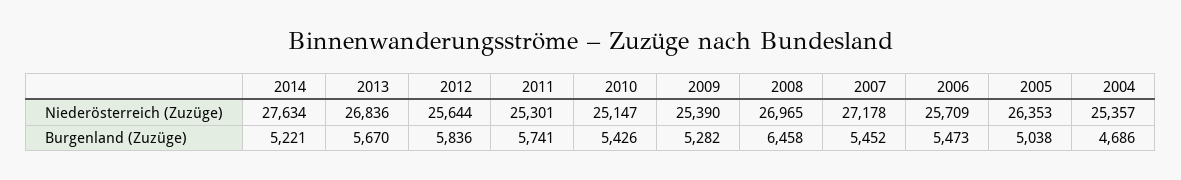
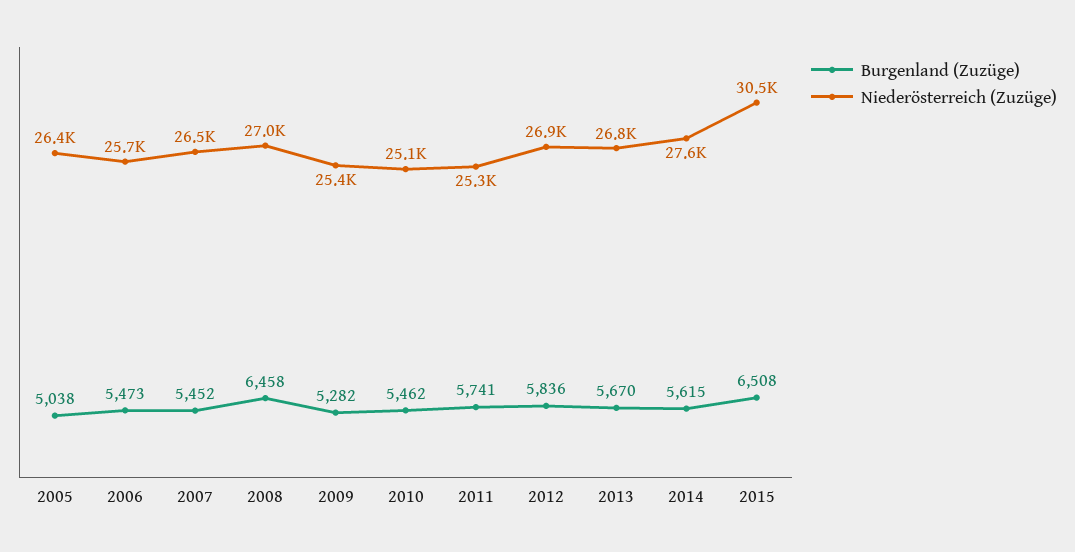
Niederösterreich (Zuzüge), 2012: 25644 -> 26900
Niederösterreich (Zuzüge), 2007: 27178 -> 26500
Niederösterreich (Zuzüge), 2004: 25357 -> none
Burgenland (Zuzüge), 2014: 5221 -> 5615
Burgenland (Zuzüge), 2010: 5426 -> 5462
Burgenland (Zuzüge), 2004: 4686 -> none
Burgenland (Zuzüge), 2015: none -> 6508
Niederösterreich (Zuzüge), 2015: none -> 30500

